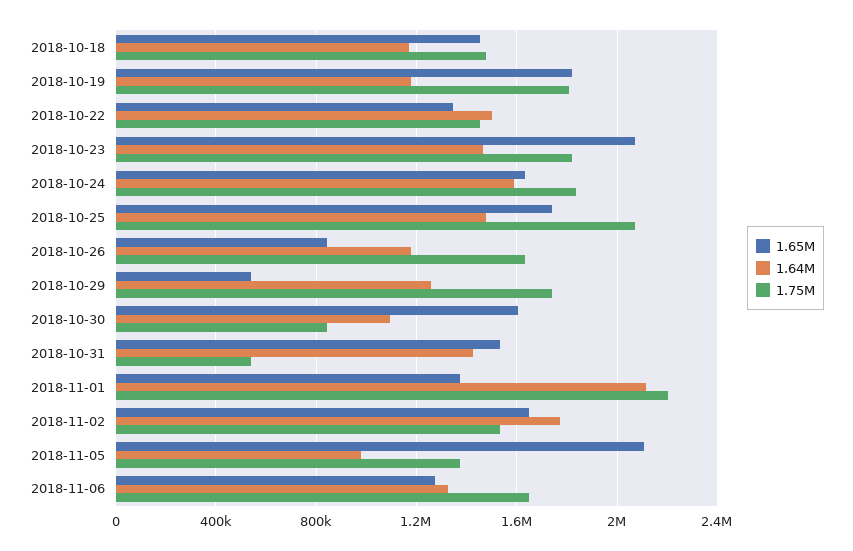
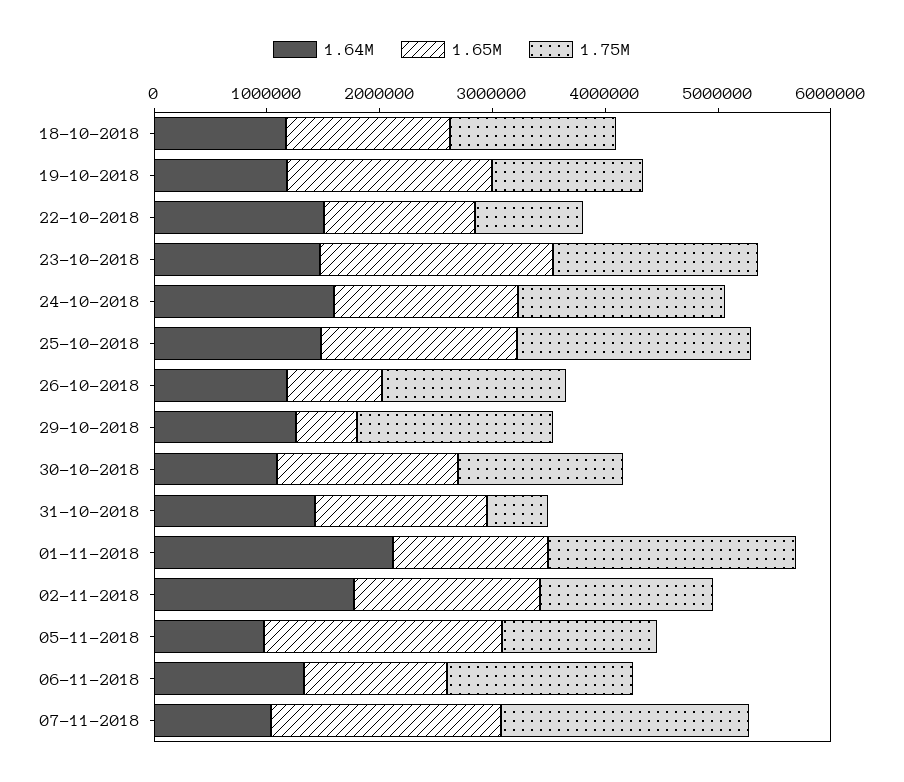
1.75M, 2018-10-19: 1800000 -> 1400000
1.75M, 2018-10-22: 1450000 -> 1000000
1.75M, 2018-10-30: 850000 -> 1400000
1.64M, 07-11-2018: none -> 1000000
1.65M, 07-11-2018: none -> 2000000
1.75M, 07-11-2018: none -> 2200000

